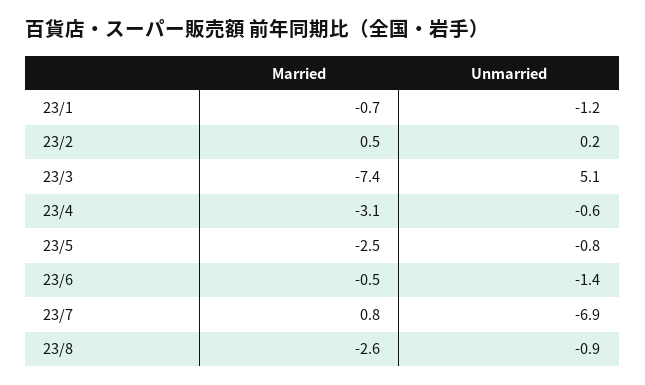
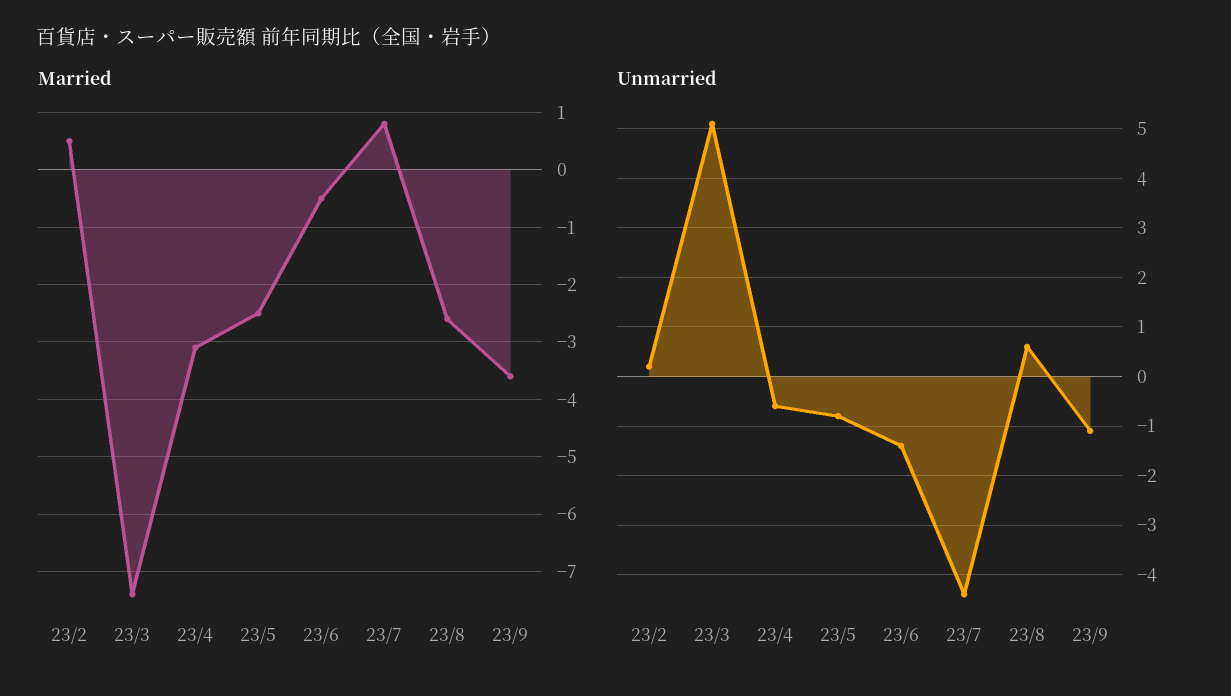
Married, 23/1: -0.7 -> none
Unmarried, 23/1: -1.2 -> none
Unmarried, 23/7: -6.9 -> -4.5
Unmarried, 23/8: -0.9 -> 0.5
Married, 23/9: none -> -3.5
Unmarried, 23/9: none -> -1

